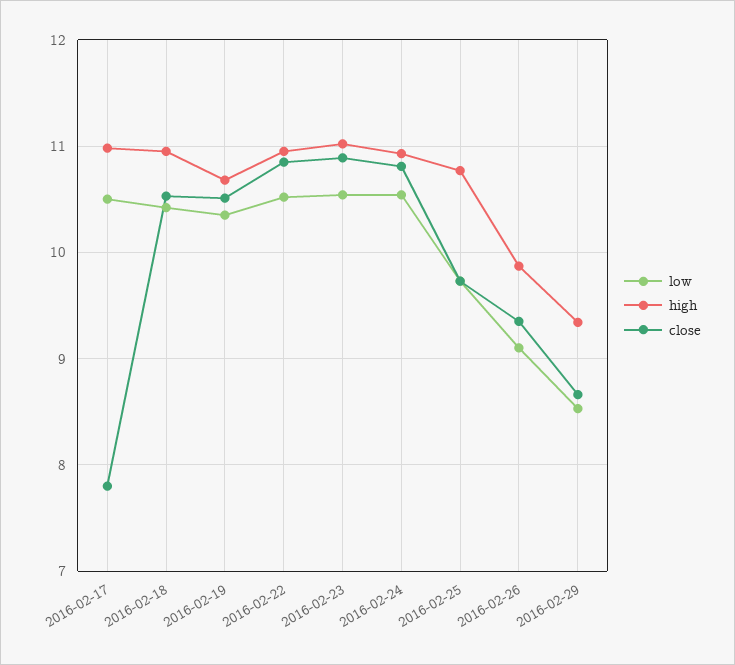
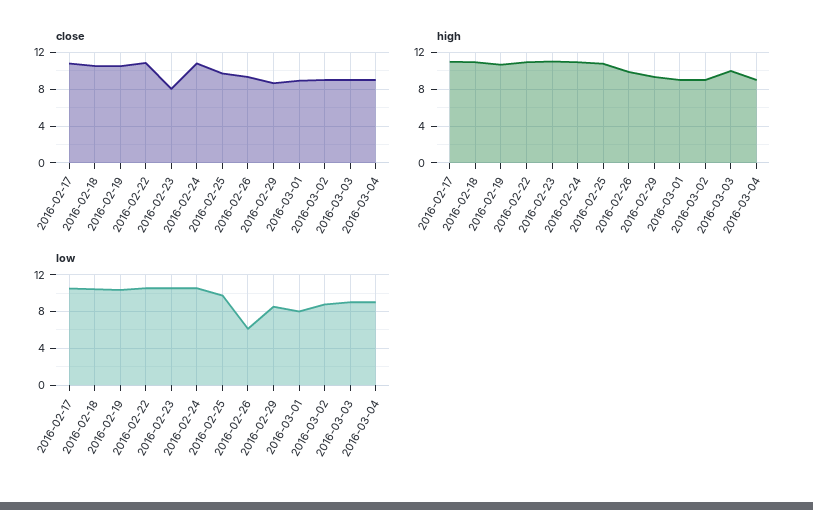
close, 2016-02-17: 7.8 -> 11
close, 2016-02-23: 10.9 -> 8
low, 2016-02-26: 9.1 -> 6
close, 2016-03-01: none -> 9
close, 2016-03-02: none -> 9
close, 2016-03-03: none -> 9
close, 2016-03-04: none -> 9
high, 2016-03-01: none -> 9
high, 2016-03-02: none -> 9
high, 2016-03-03: none -> 10
high, 2016-03-04: none -> 9
low, 2016-03-01: none -> 8
low, 2016-03-02: none -> 9
low, 2016-03-03: none -> 9
low, 2016-03-04: none -> 9

